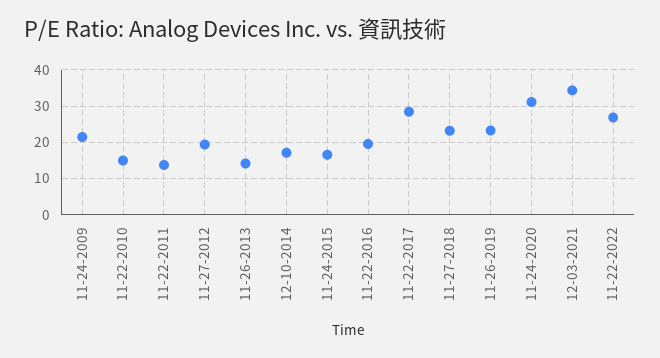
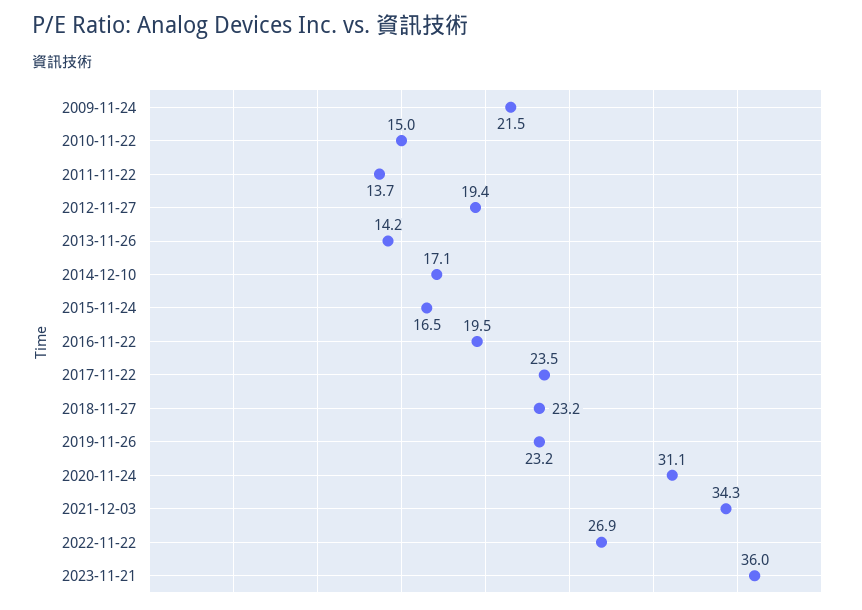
11-22-2017: 28 -> 23.5
2023-11-21: none -> 36

